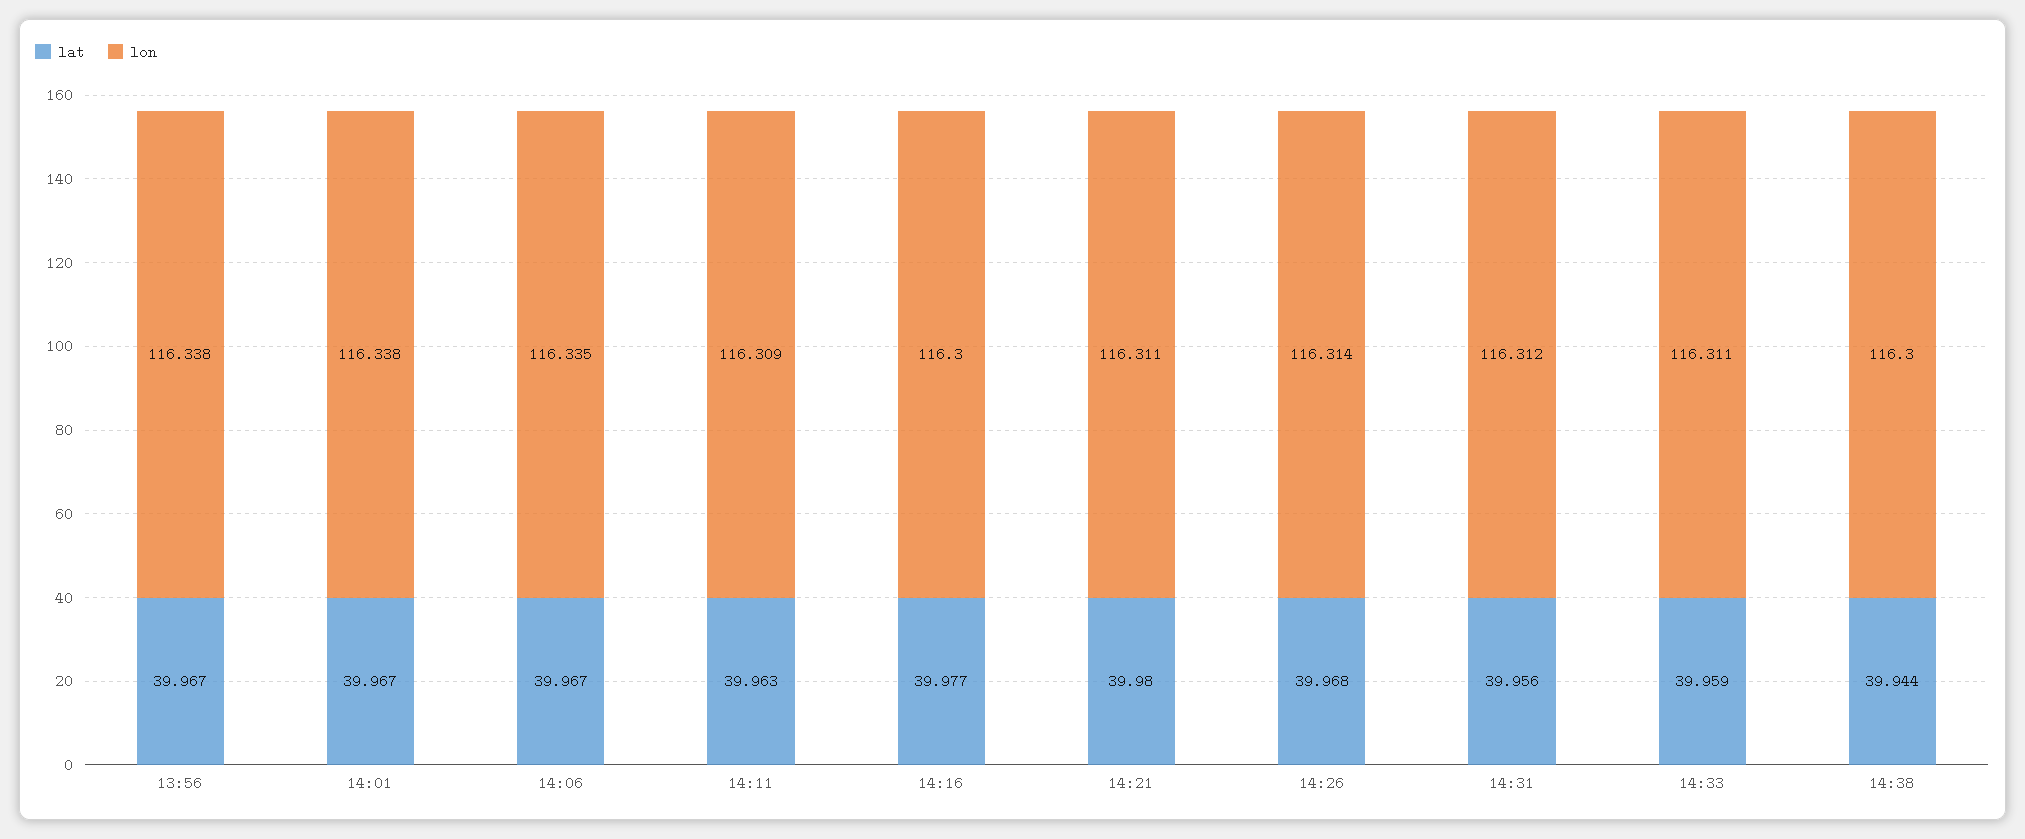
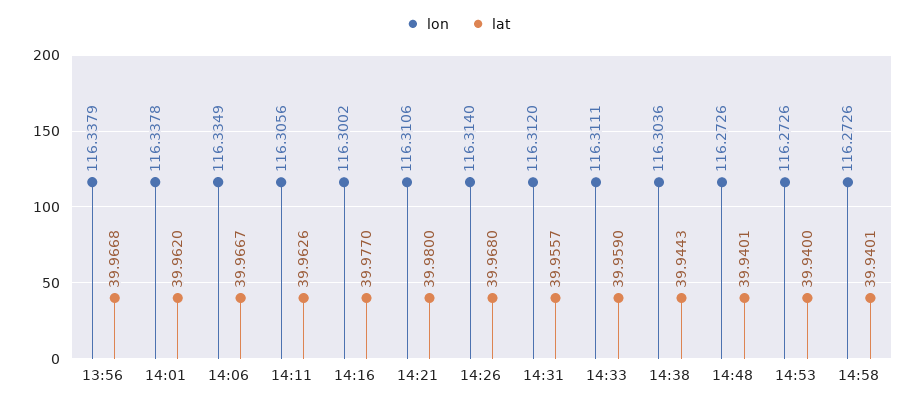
lat, 14:01: 39.967 -> 39.962
lon, 14:11: 116.309 -> 116.3056
lon, 14:38: 116.3 -> 116.3036
lon, 14:48: none -> 116.2726
lat, 14:48: none -> 39.9401
lon, 14:53: none -> 116.2726
lat, 14:53: none -> 39.94
lon, 14:58: none -> 116.2726
lat, 14:58: none -> 39.9401

